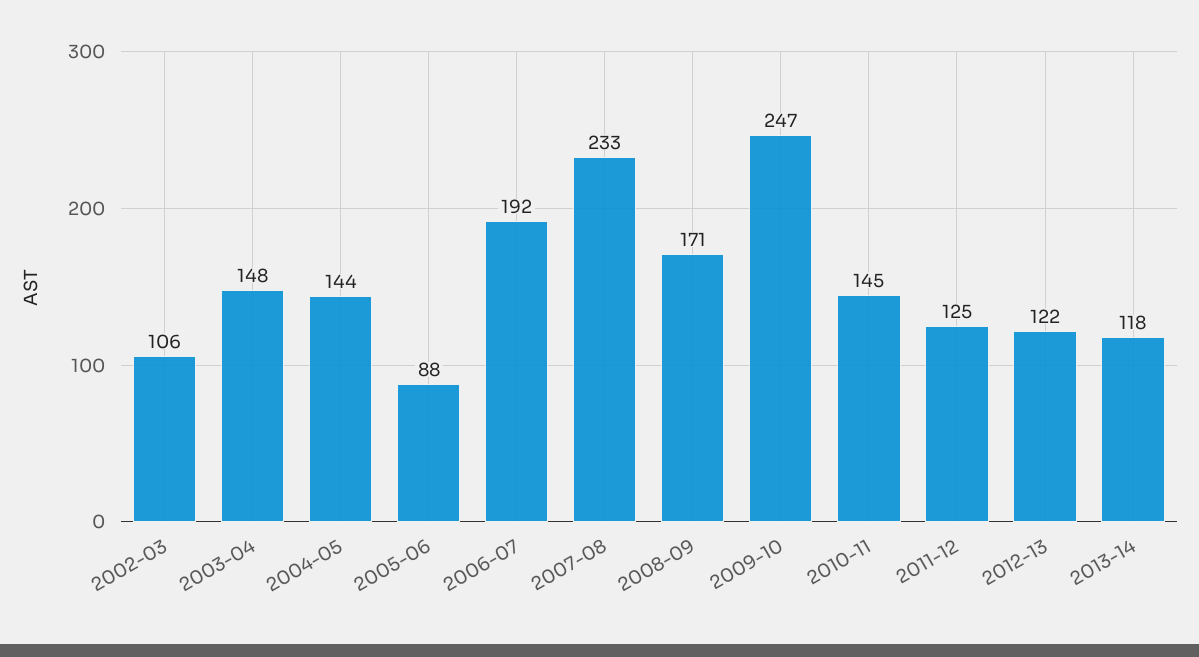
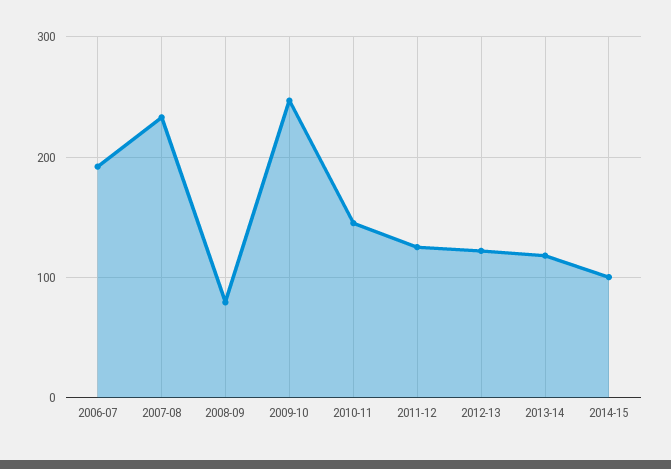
2002-03: 106 -> none
2003-04: 148 -> none
2004-05: 144 -> none
2005-06: 88 -> none
2008-09: 171 -> 80
2014-15: none -> 100

